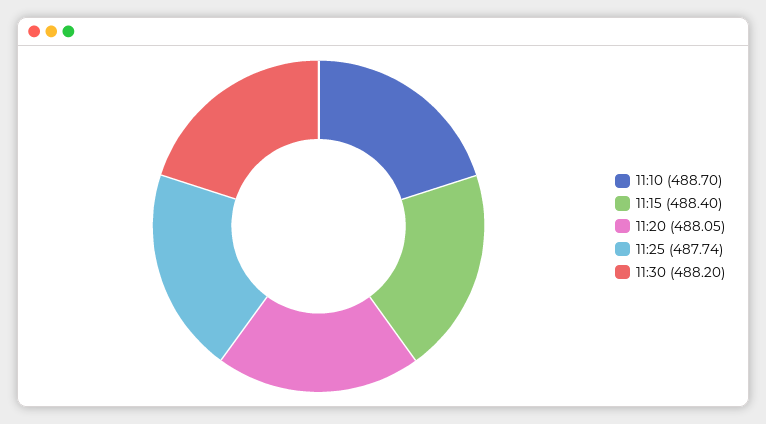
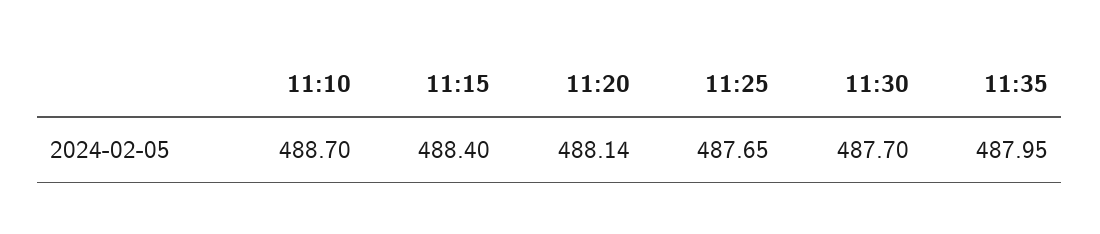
11:20: 488.05 -> 488.14
11:25: 487.74 -> 487.65
11:30: 488.2 -> 487.7
11:35: none -> 487.95

